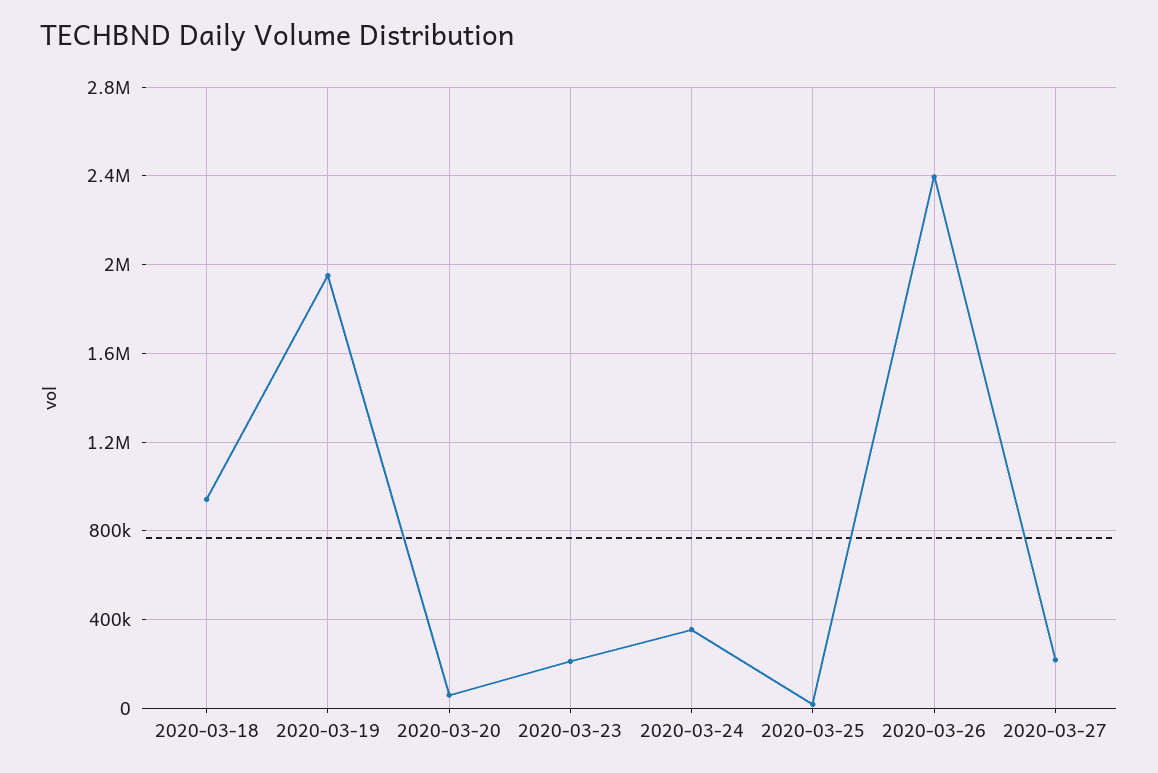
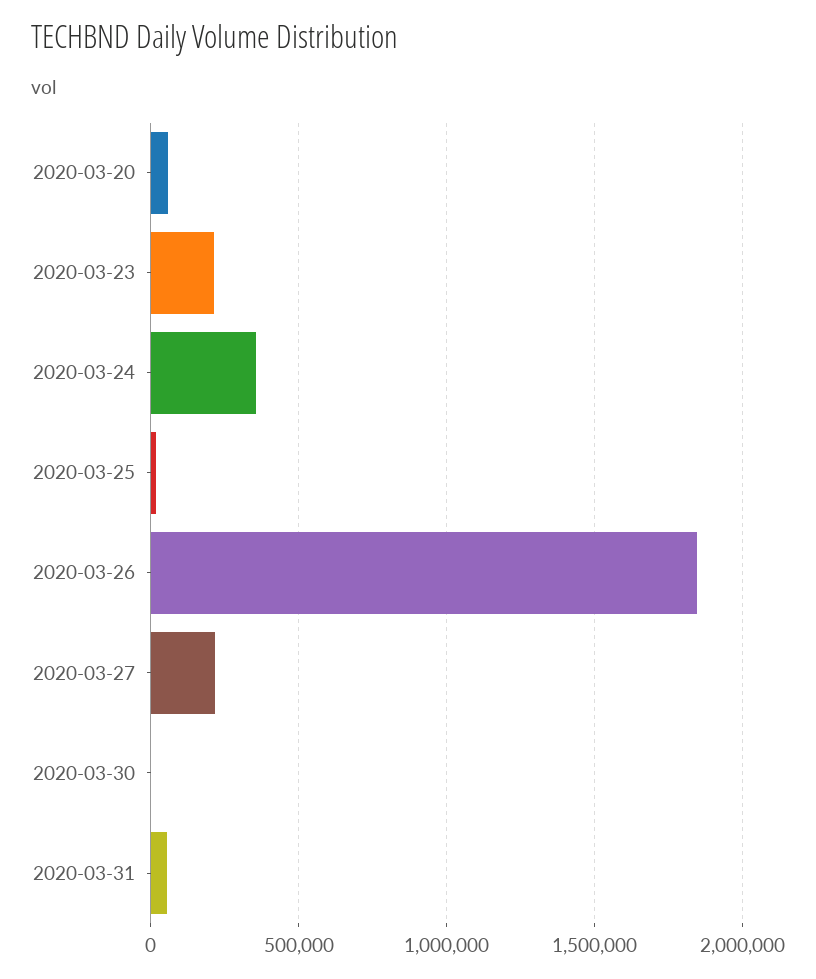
2020-03-18: 950000 -> none
2020-03-19: 1950000 -> none
2020-03-26: 2400000 -> 1850000
2020-03-30: none -> 0
2020-03-31: none -> 50000

